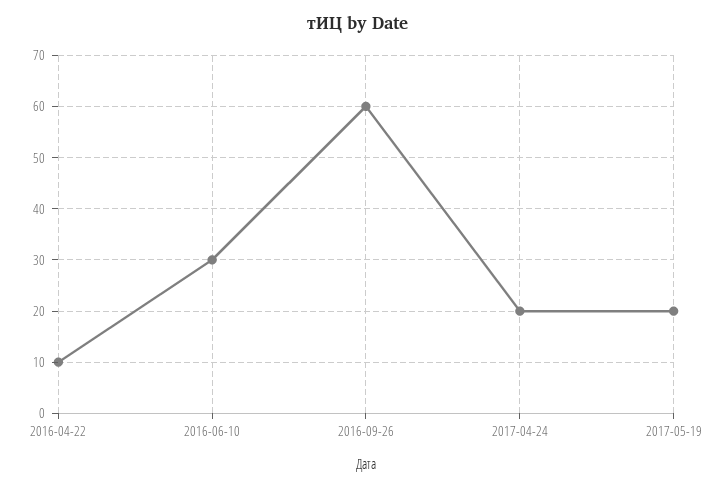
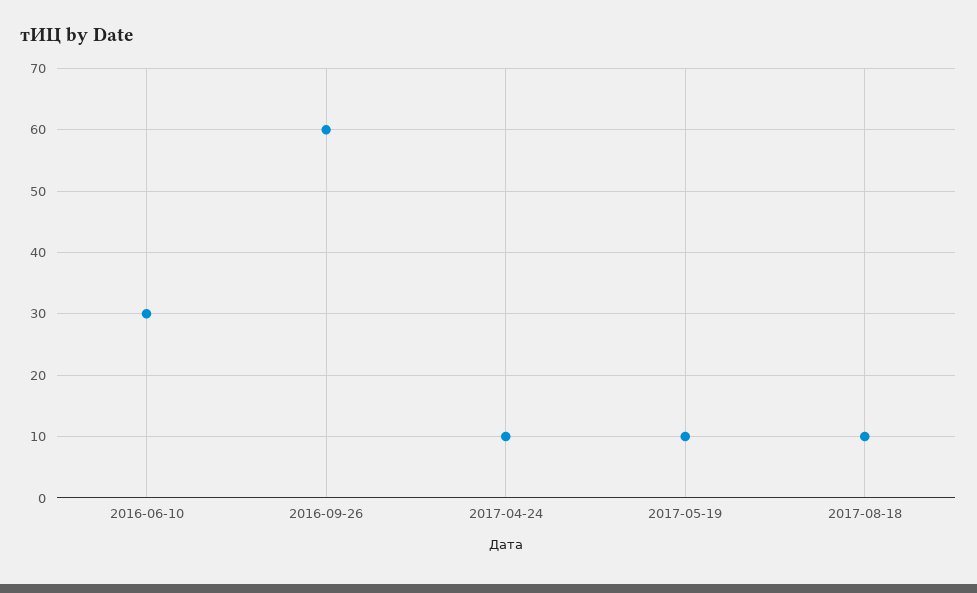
2016-04-22: 10 -> none
2017-04-24: 20 -> 10
2017-05-19: 20 -> 10
2017-08-18: none -> 10

